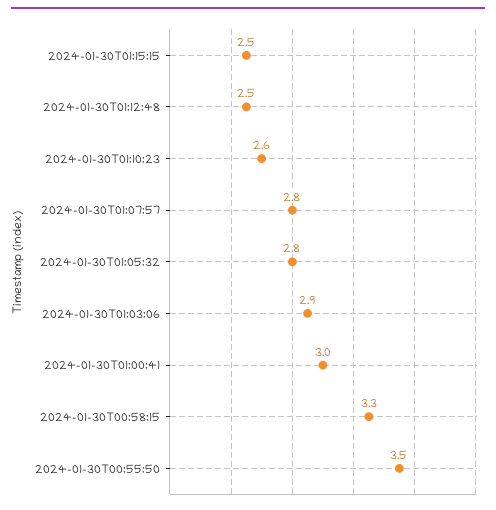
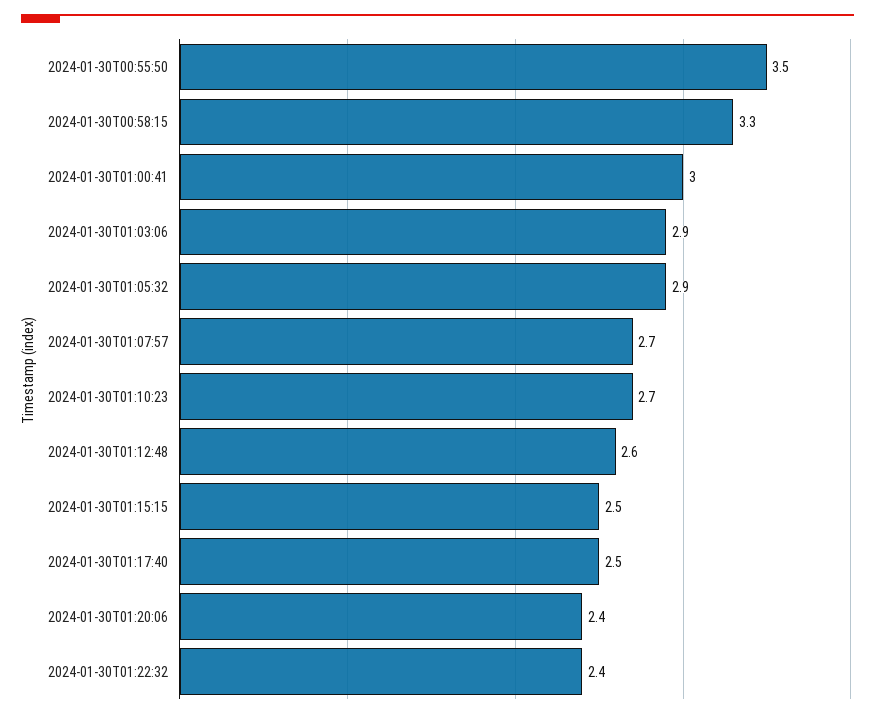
2024-01-30T01:12:48: 2.5 -> 2.6
2024-01-30T01:10:23: 2.6 -> 2.7
2024-01-30T01:07:57: 2.8 -> 2.7
2024-01-30T01:05:32: 2.8 -> 2.9
2024-01-30T01:17:40: none -> 2.5
2024-01-30T01:20:06: none -> 2.4
2024-01-30T01:22:32: none -> 2.4

